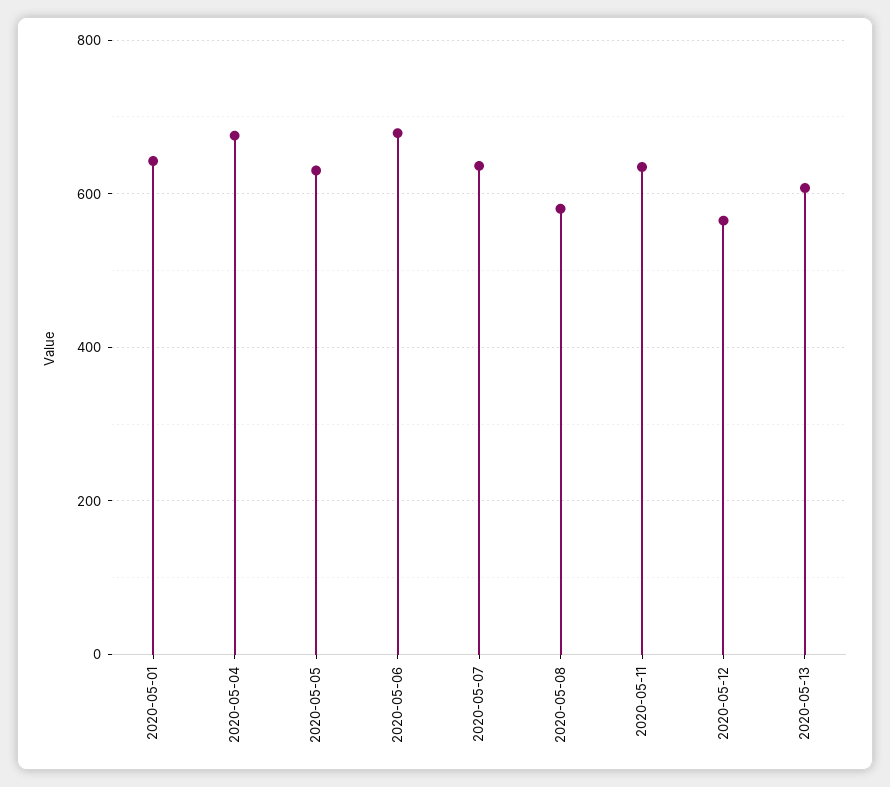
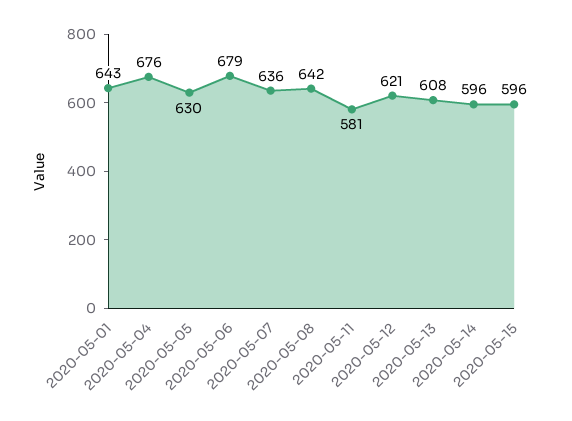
2020-05-08: 580 -> 642
2020-05-11: 640 -> 581
2020-05-12: 560 -> 621
2020-05-14: none -> 596
2020-05-15: none -> 596

